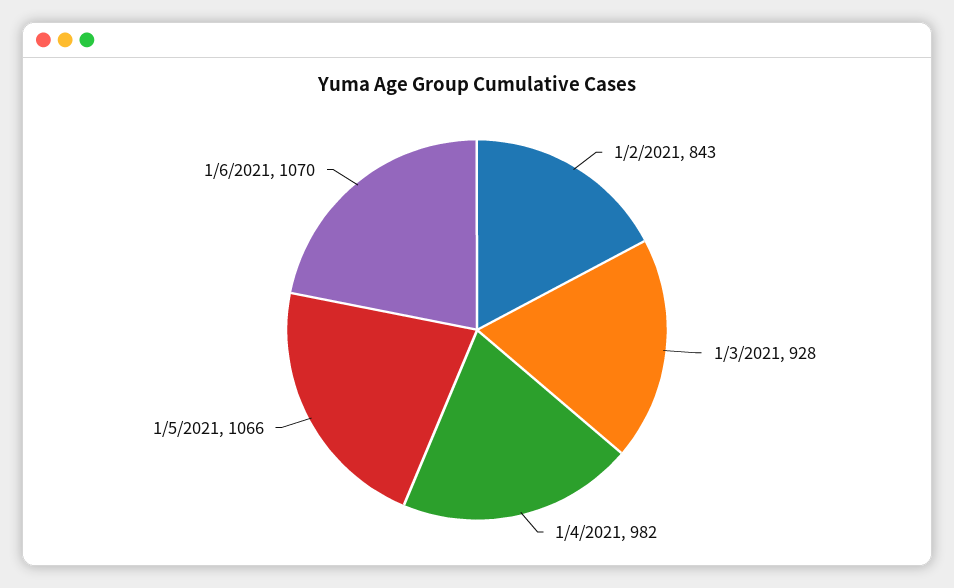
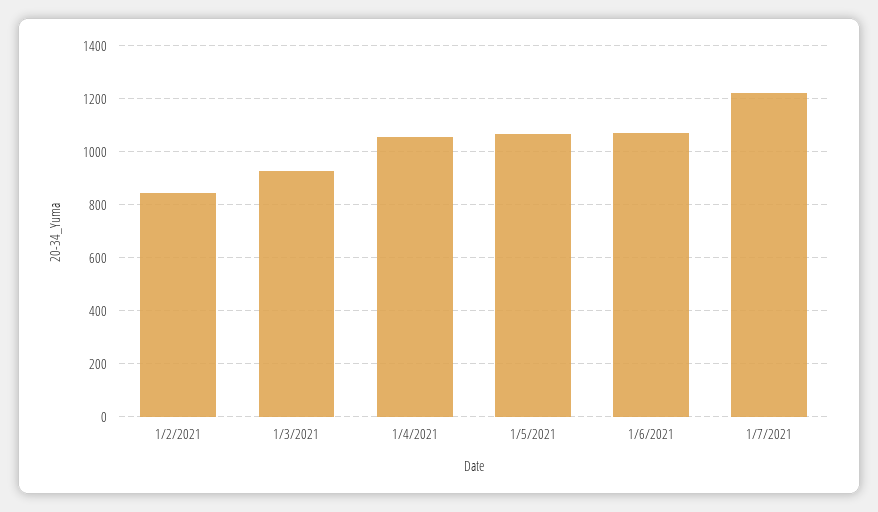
1/4/2021: 982 -> 1050
1/7/2021: none -> 1225

